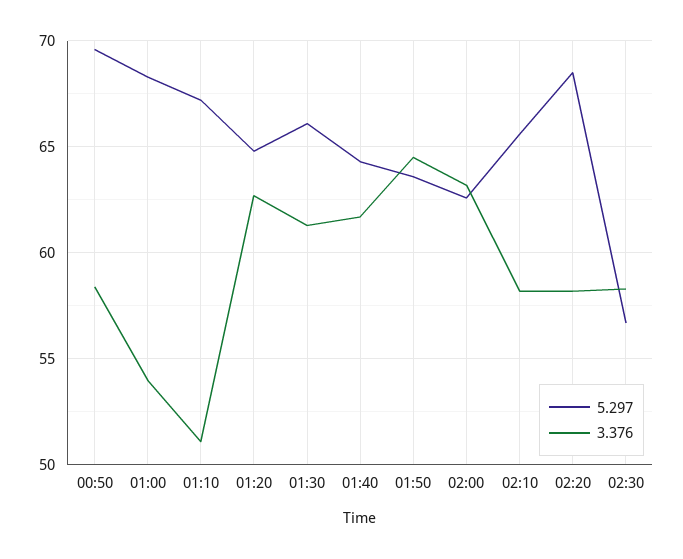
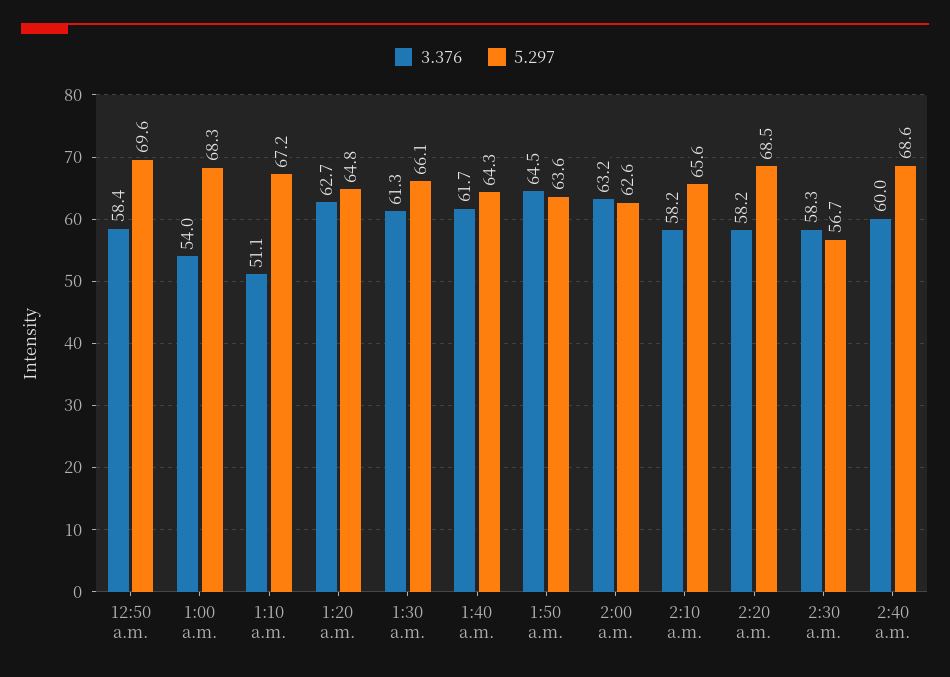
3.376, 2:40 a.m.: none -> 60
5.297, 2:40 a.m.: none -> 68.6

